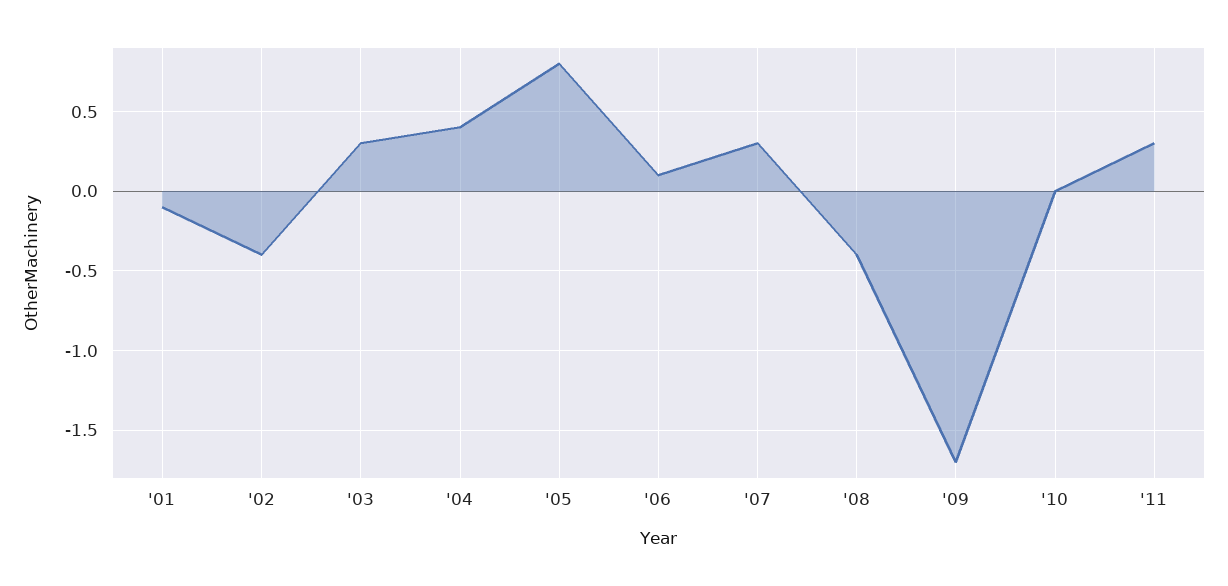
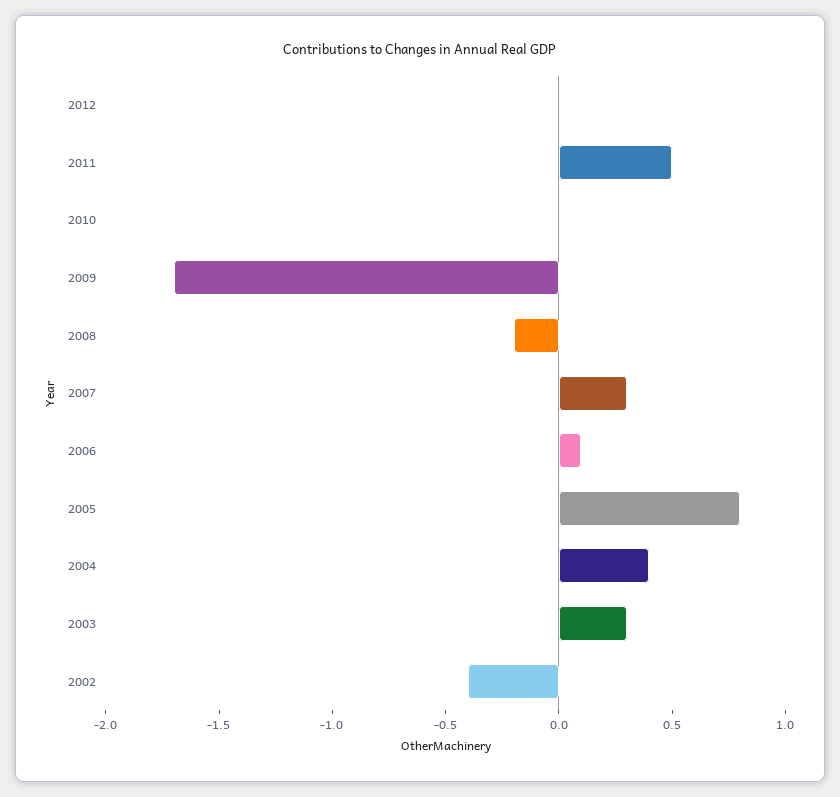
'01: -0.1 -> none
'08: -0.4 -> -0.2
'11: 0.3 -> 0.5
2012: none -> 0

